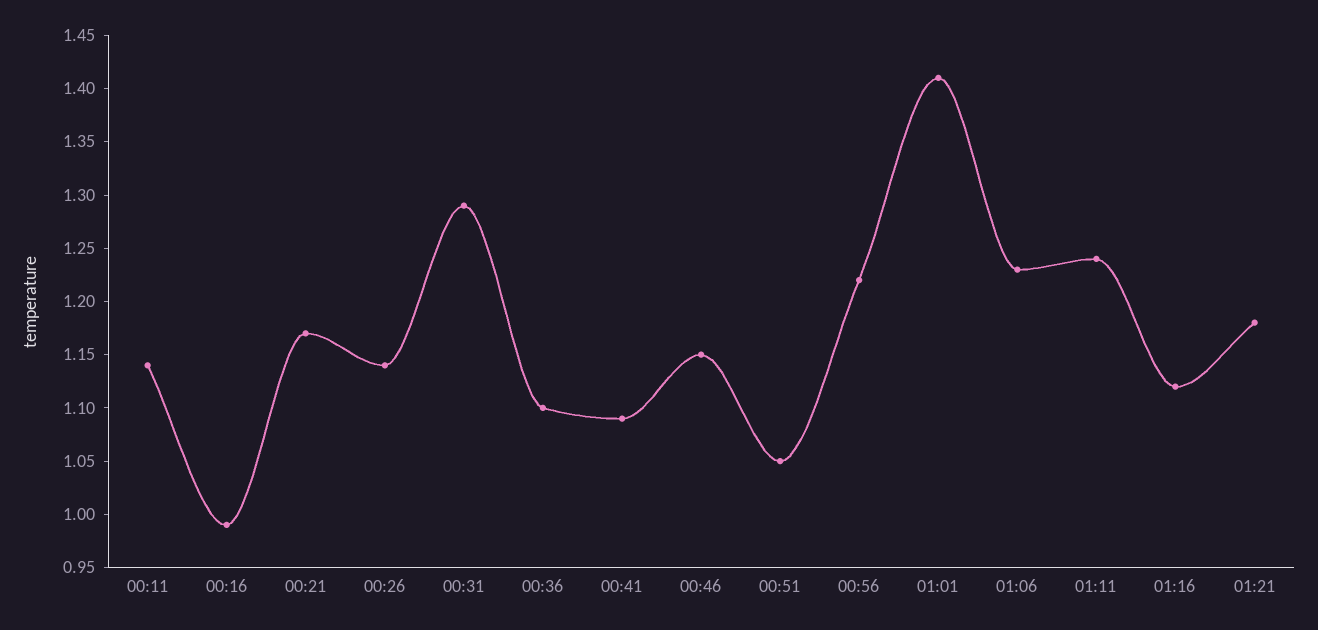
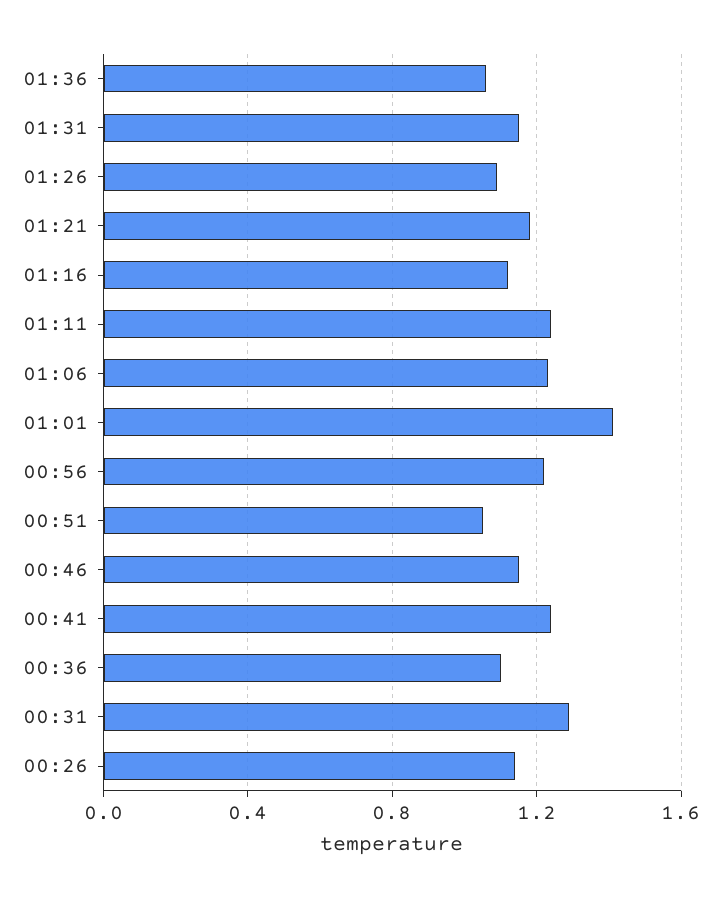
00:11: 1.14 -> none
00:16: 0.99 -> none
00:21: 1.17 -> none
00:41: 1.09 -> 1.25
01:36: none -> 1.05
01:31: none -> 1.15
01:26: none -> 1.1

